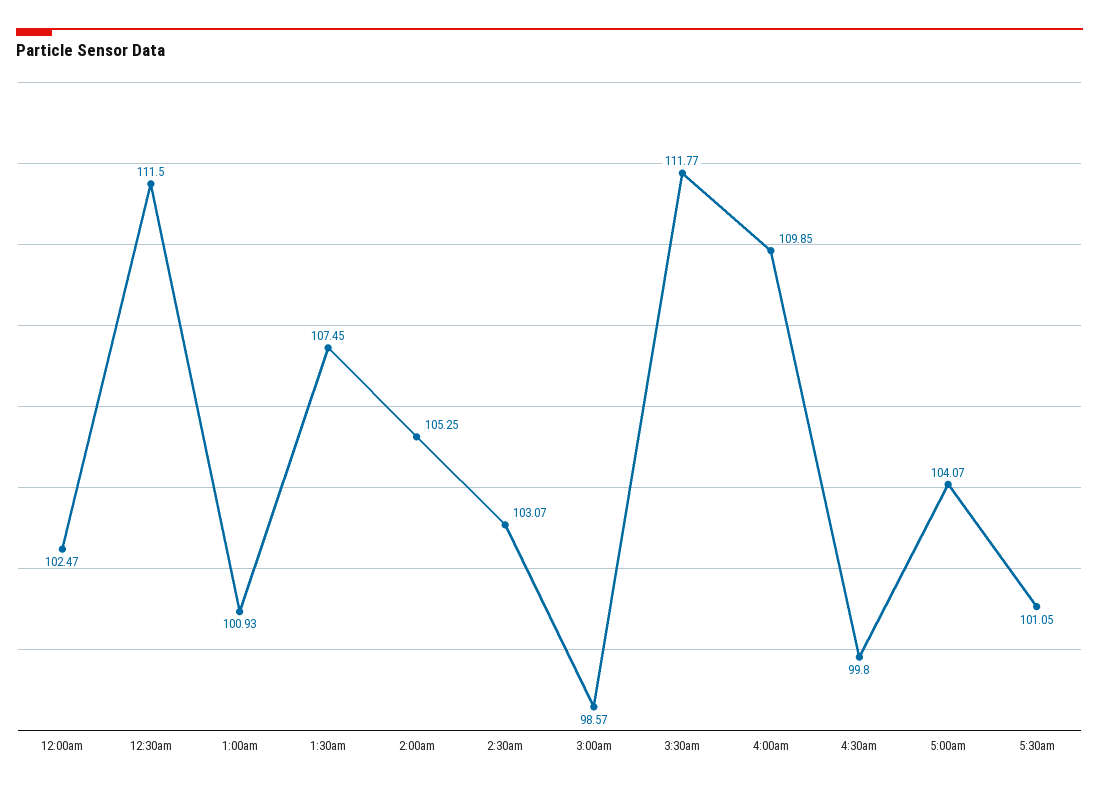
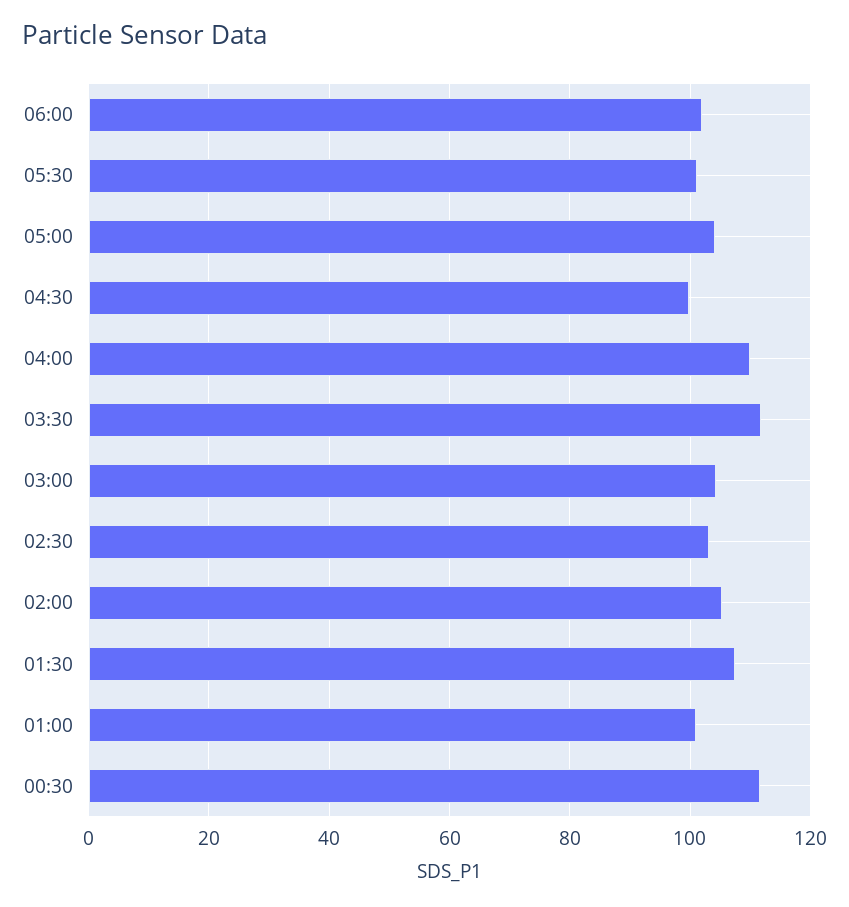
12:00am: 102.47 -> none
3:00am: 98.57 -> 104
06:00: none -> 102

